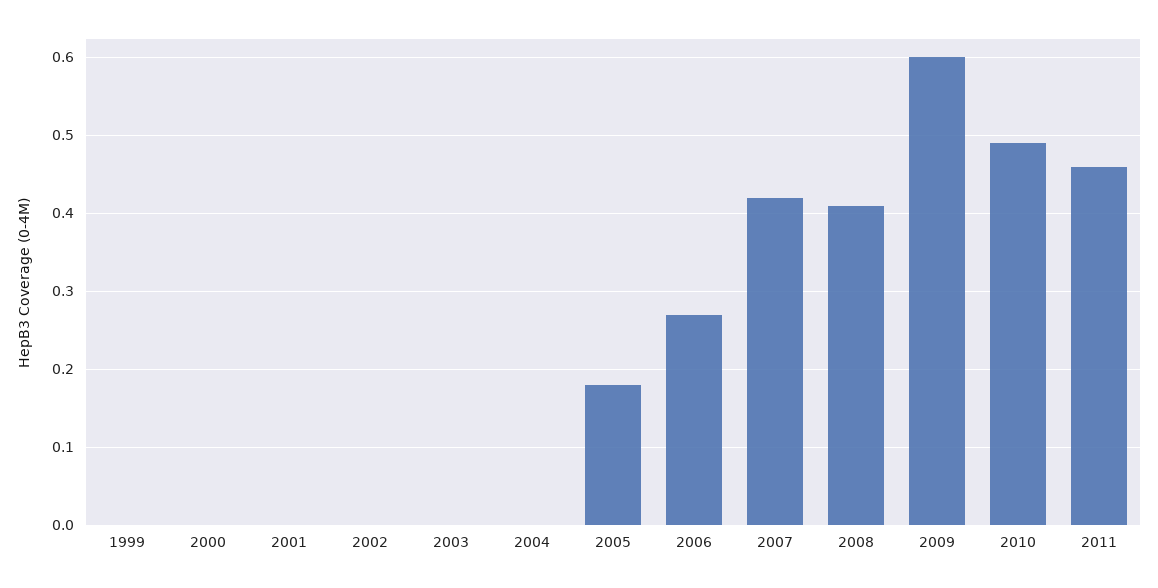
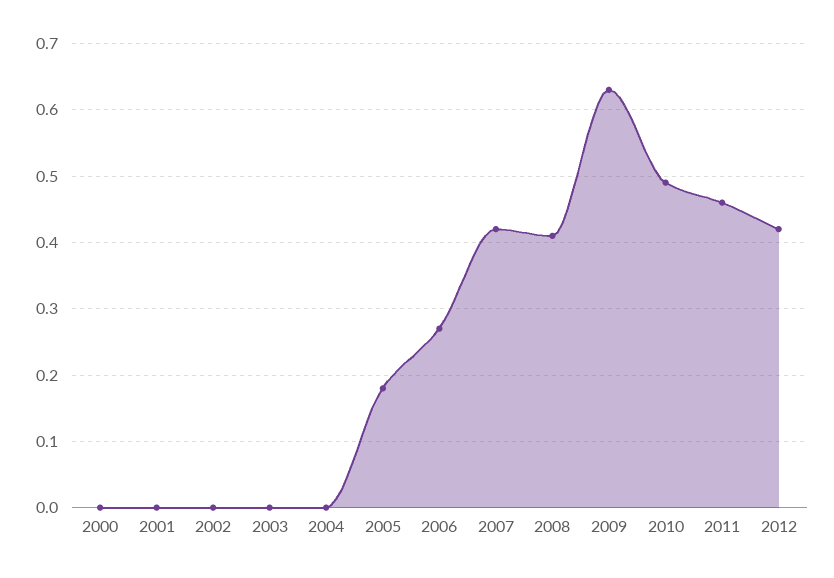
1999: 0 -> none
2009: 0.6 -> 0.63
2012: none -> 0.42

